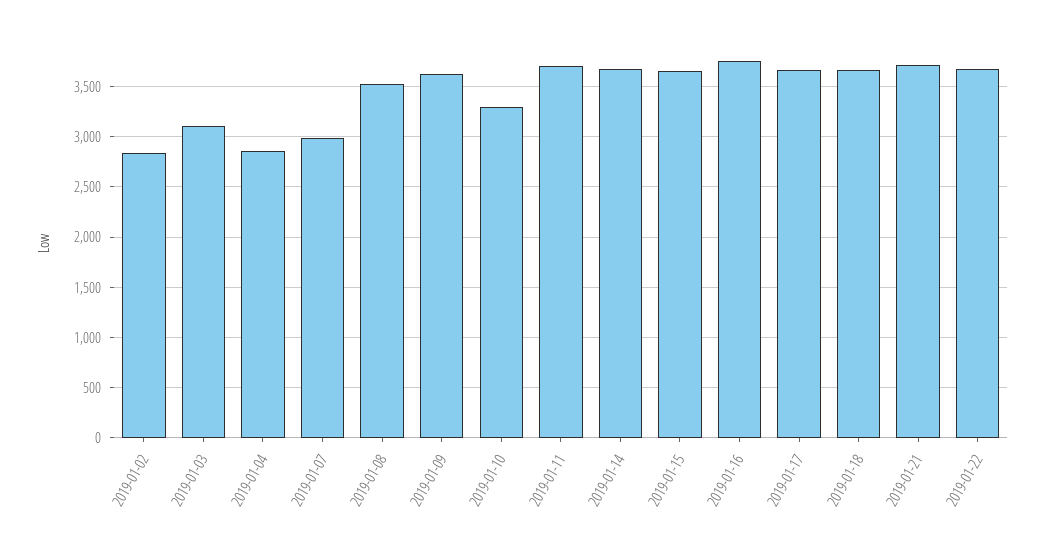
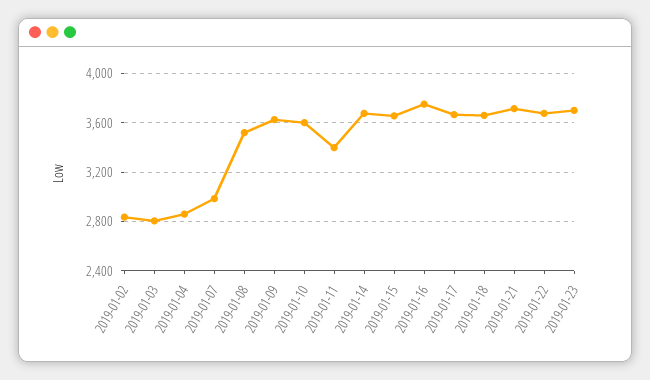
2019-01-03: 3100 -> 2800
2019-01-10: 3300 -> 3600
2019-01-11: 3700 -> 3400
2019-01-23: none -> 3700

